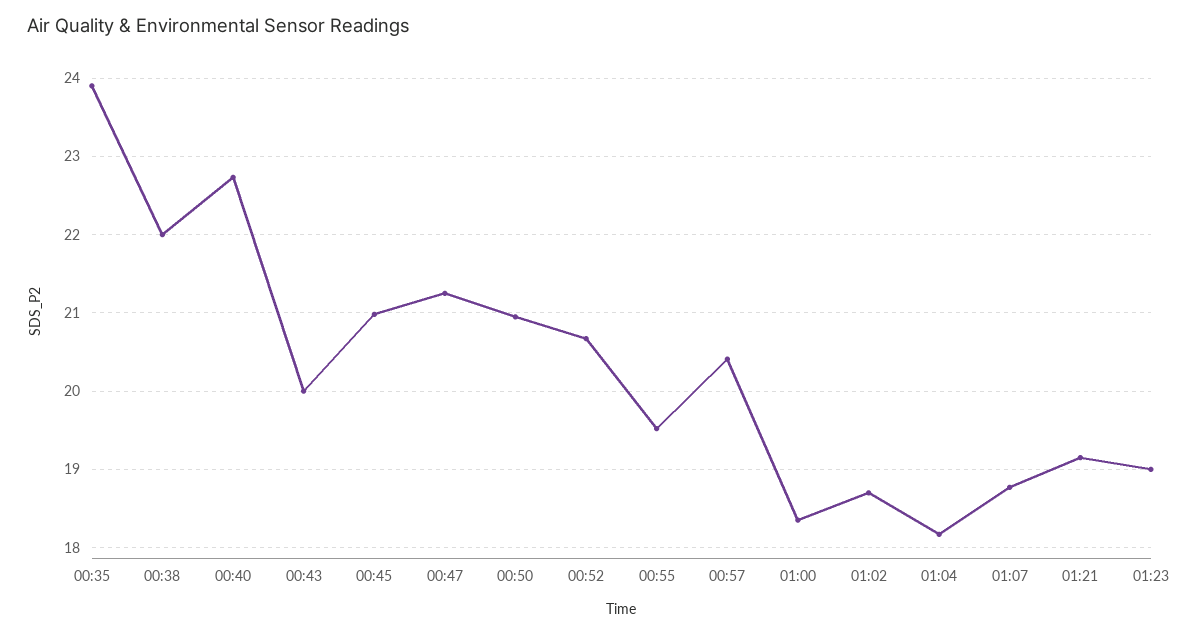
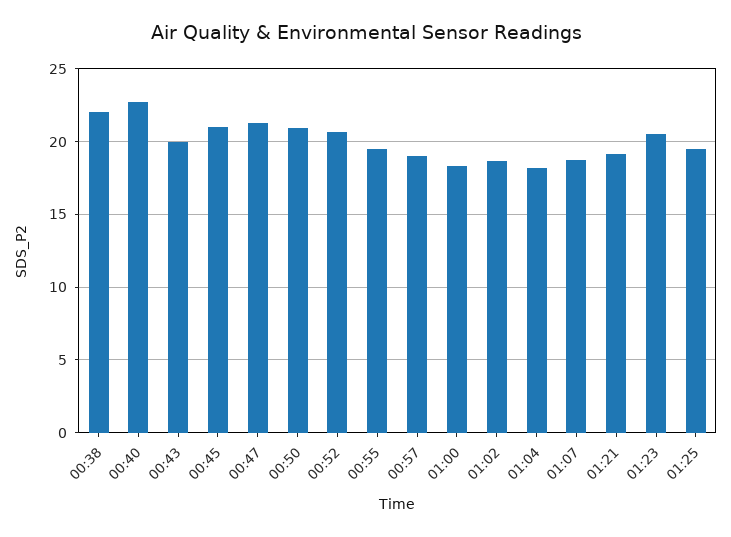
00:35: 23.9 -> none
00:57: 20.4 -> 19
01:23: 19 -> 20.5
01:25: none -> 19.5

